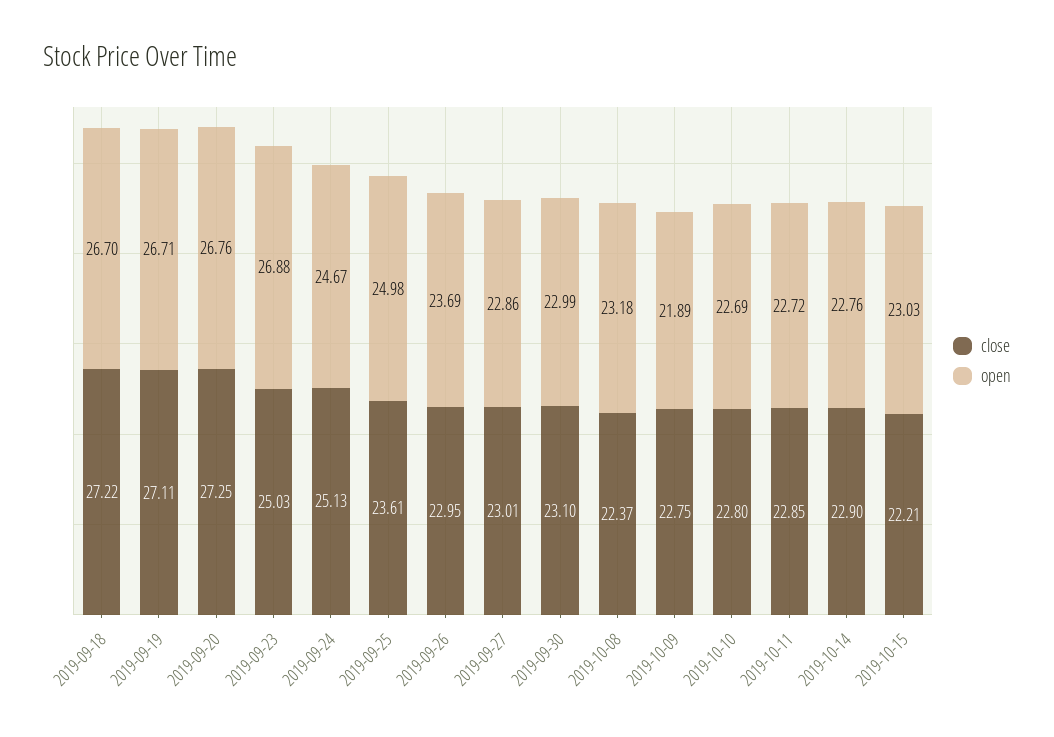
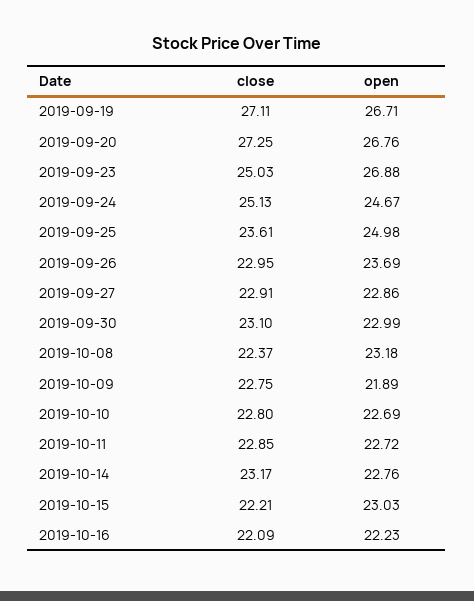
close, 2019-09-18: 27.22 -> none
open, 2019-09-18: 26.7 -> none
close, 2019-09-27: 23.01 -> 22.91
close, 2019-10-14: 22.9 -> 23.17
close, 2019-10-16: none -> 22.09
open, 2019-10-16: none -> 22.23

